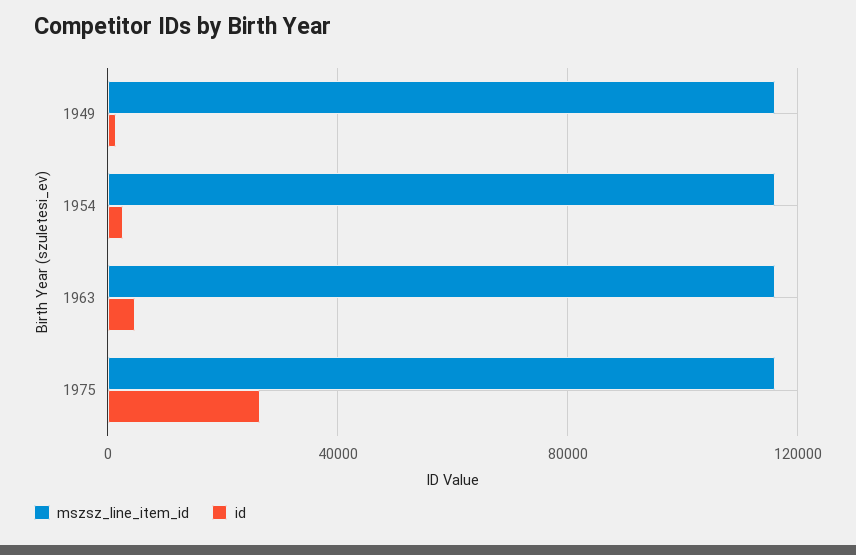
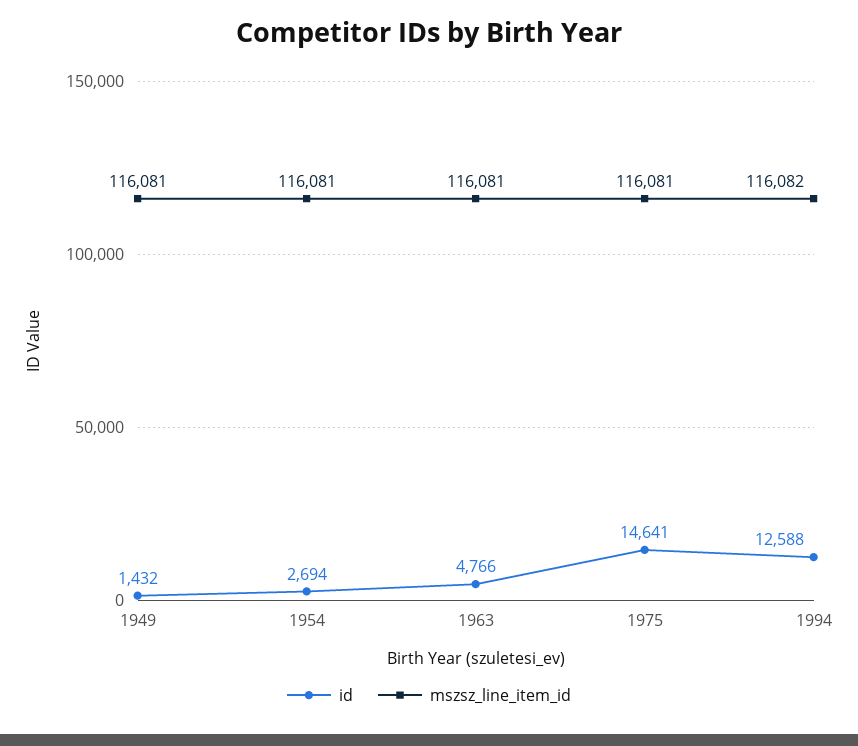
id, 1975: 25000 -> 14641
id, 1994: none -> 12588
mszsz_line_item_id, 1994: none -> 116082

